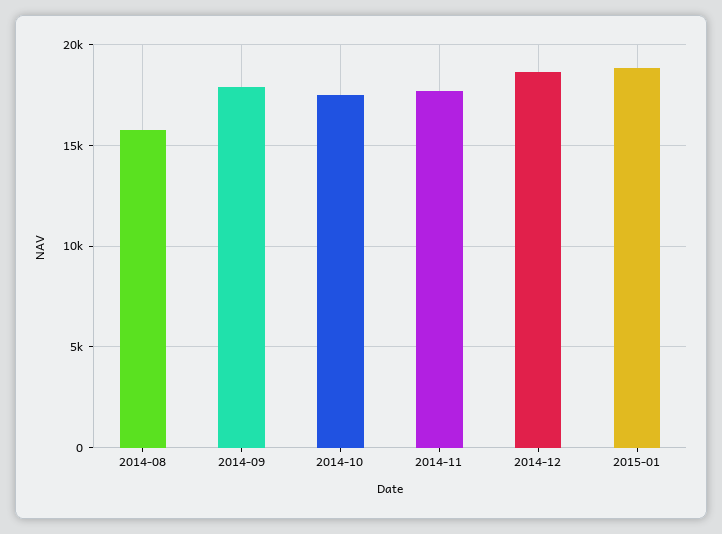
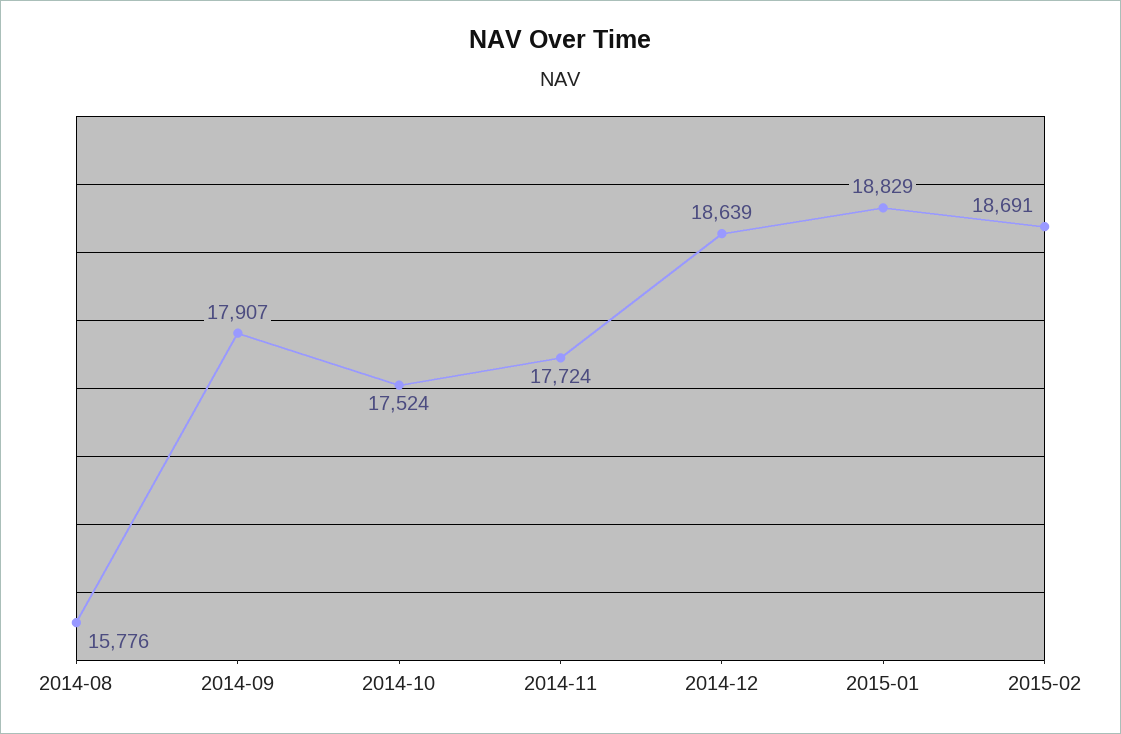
2015-02: none -> 18691

